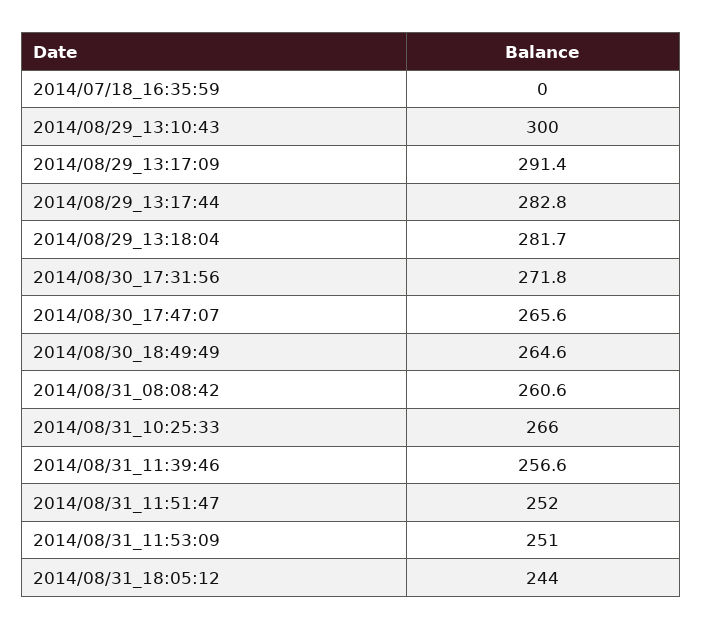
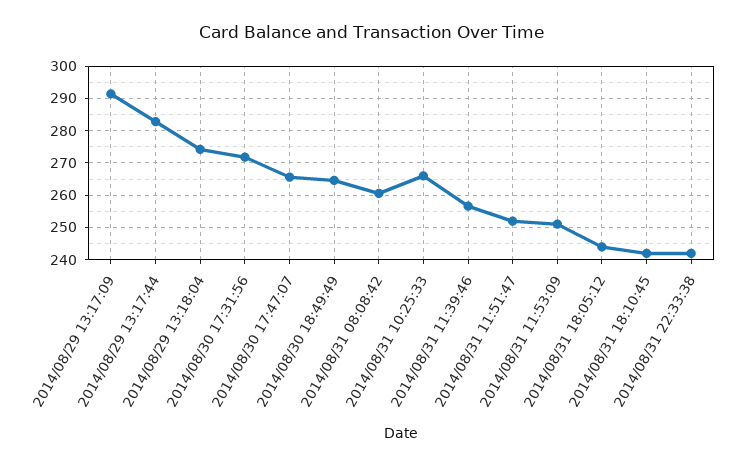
2014/07/18_16:35:59: 0 -> none
2014/08/29_13:10:43: 300 -> none
2014/08/29_13:18:04: 281.7 -> 274
2014/08/31 18:10:45: none -> 242
2014/08/31 22:33:38: none -> 242

